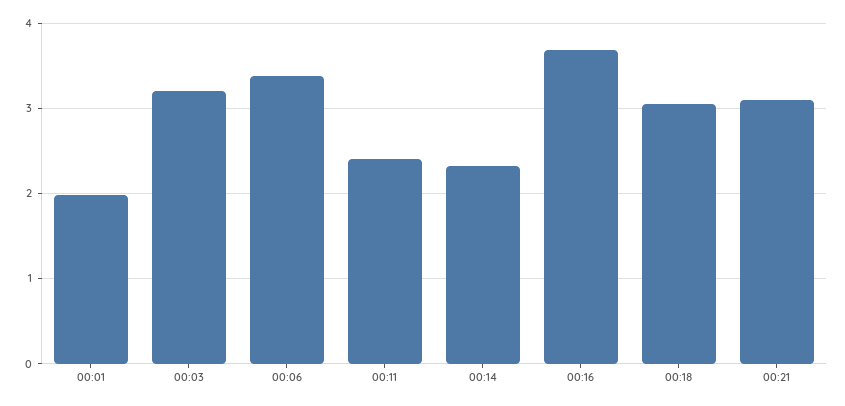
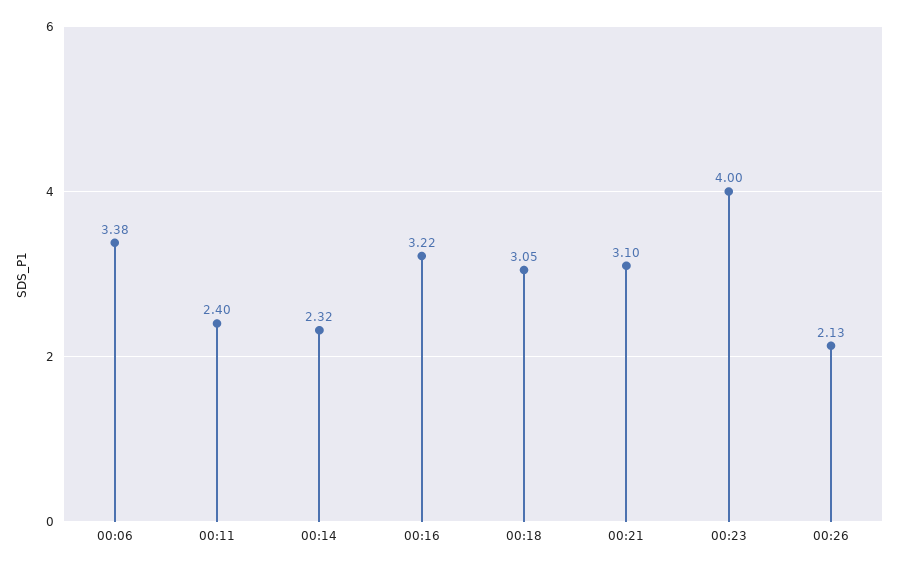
00:01: 2 -> none
00:03: 3.2 -> none
00:16: 3.7 -> 3.22
00:23: none -> 4
00:26: none -> 2.13

